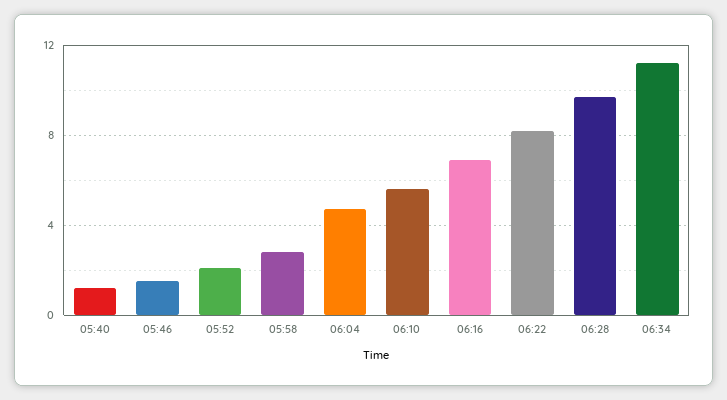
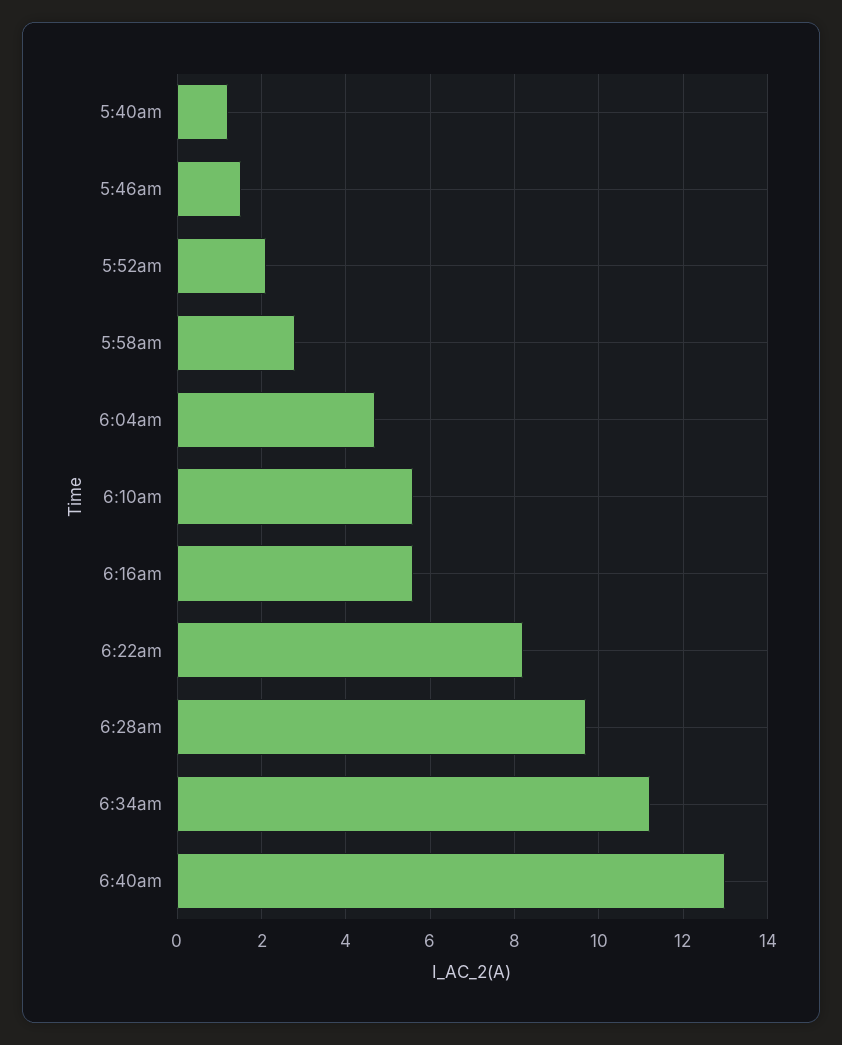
06:16: 7 -> 5.5
6:40am: none -> 13

